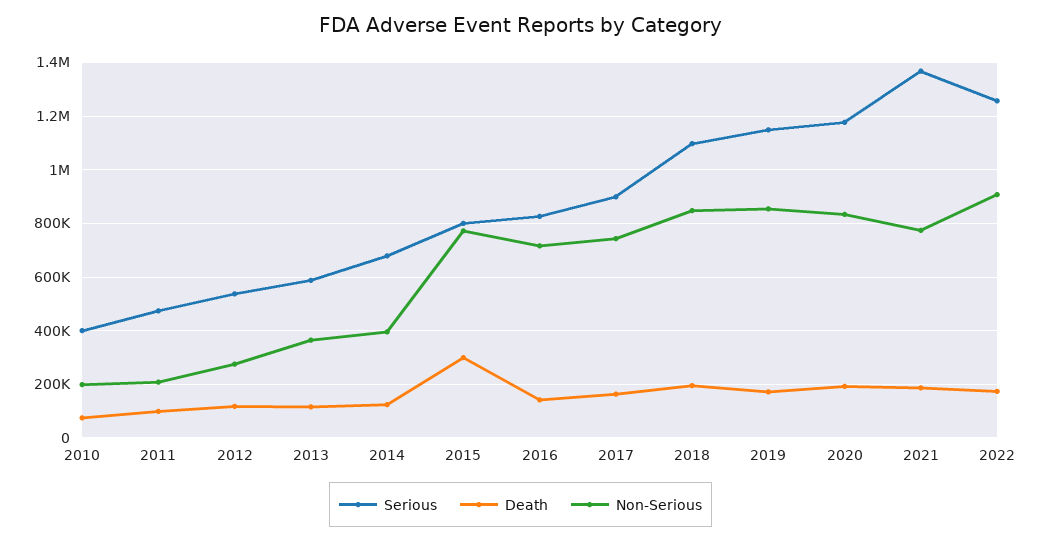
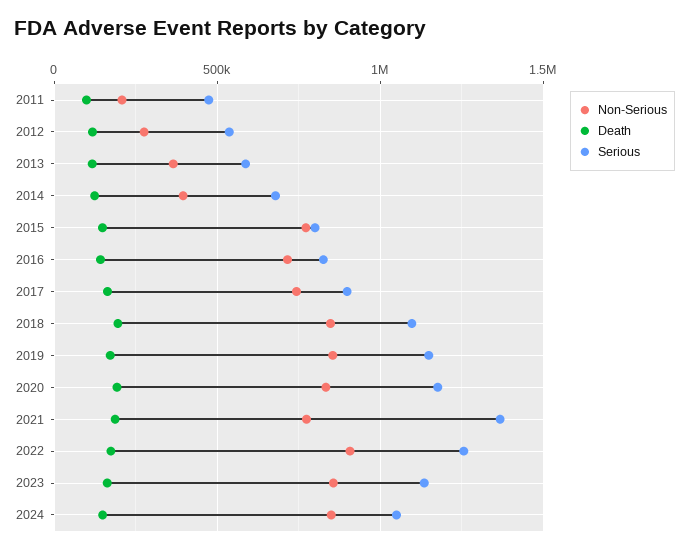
Serious, 2010: 400000 -> none
Death, 2010: 75000 -> none
Non-Serious, 2010: 200000 -> none
Death, 2015: 300000 -> 150000
Non-Serious, 2023: none -> 850000
Death, 2023: none -> 150000
Serious, 2023: none -> 1150000
Non-Serious, 2024: none -> 850000
Death, 2024: none -> 150000
Serious, 2024: none -> 1050000

